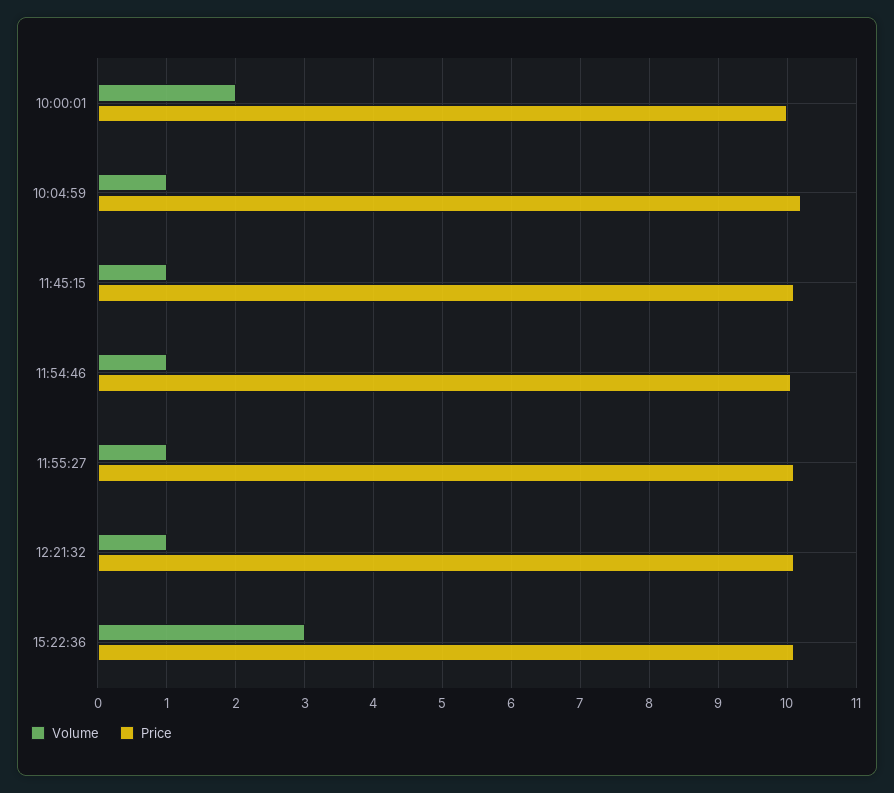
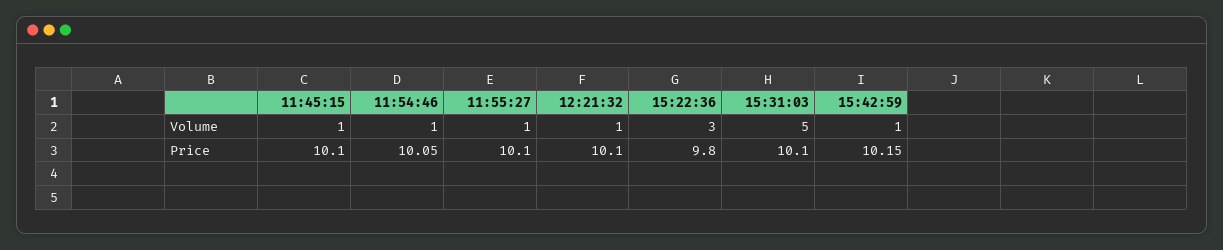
Volume, 10:00:01: 2 -> none
Price, 10:00:01: 10 -> none
Volume, 10:04:59: 1 -> none
Price, 10:04:59: 10.2 -> none
Price, 15:22:36: 10.1 -> 9.8
Volume, 15:31:03: none -> 5
Volume, 15:42:59: none -> 1
Price, 15:31:03: none -> 10.1
Price, 15:42:59: none -> 10.15

